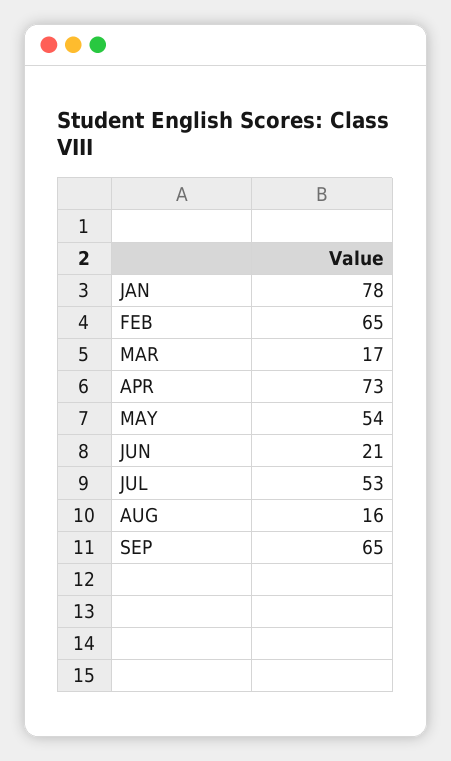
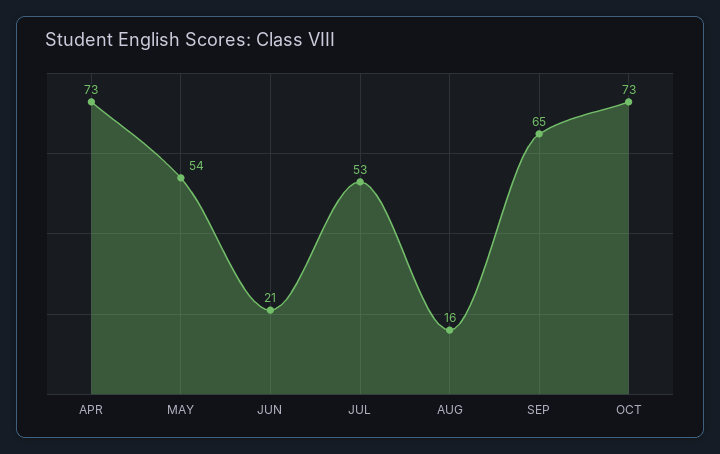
JAN: 78 -> none
FEB: 65 -> none
MAR: 17 -> none
OCT: none -> 73

